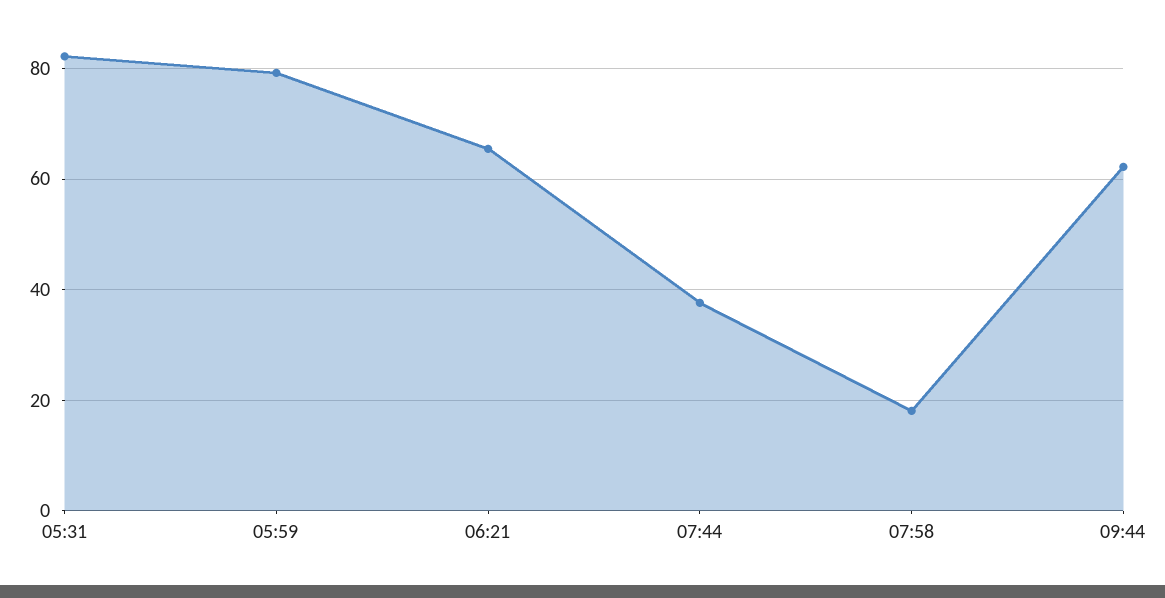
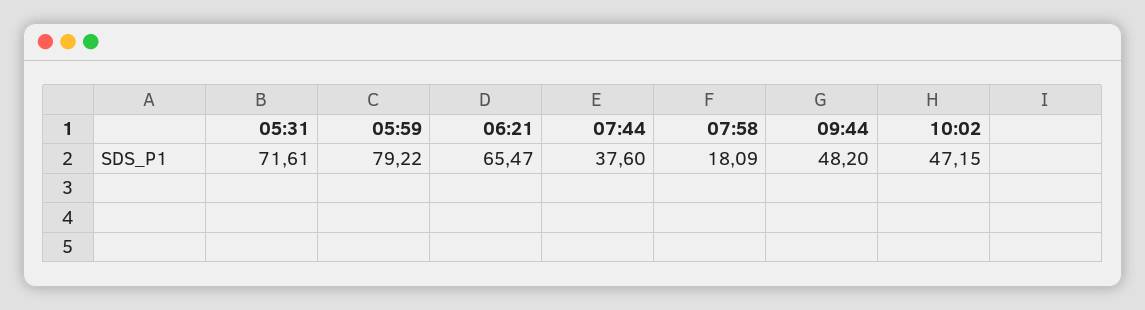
05:31: 82 -> 71.61
09:44: 62 -> 48.2
10:02: none -> 47.15

